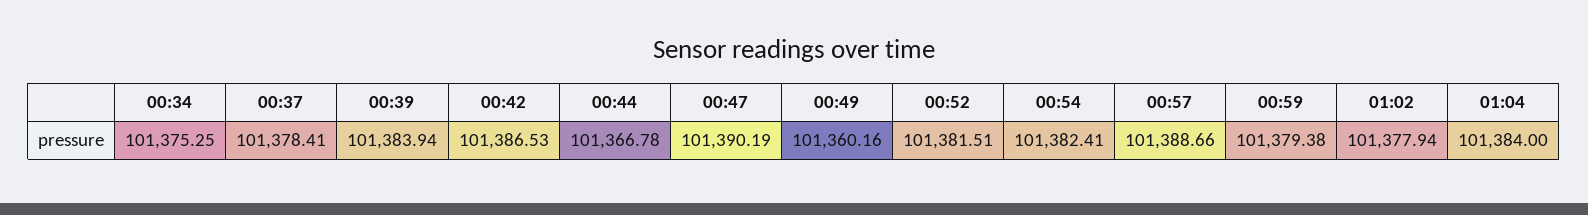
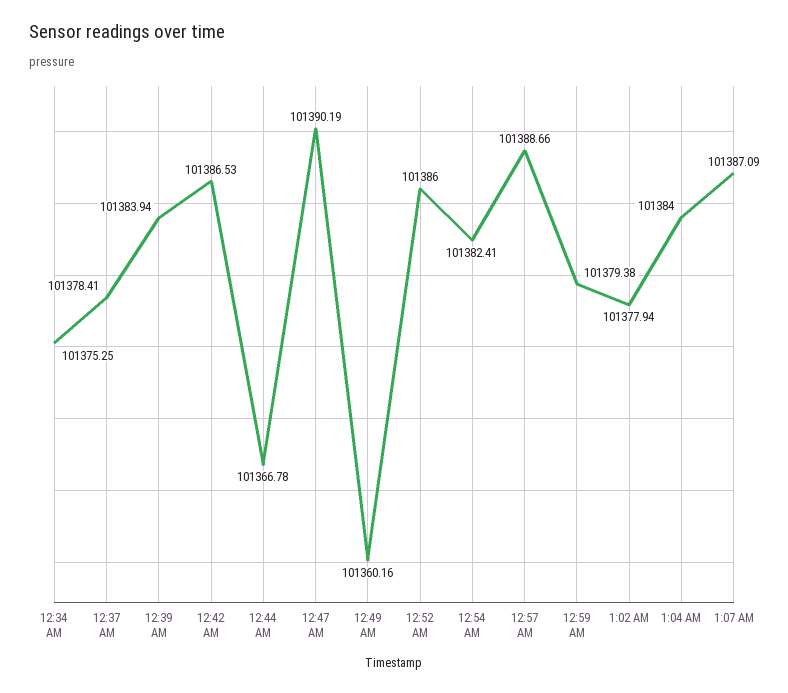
00:52: 101381.51 -> 101386
1:07 AM: none -> 101387.09

